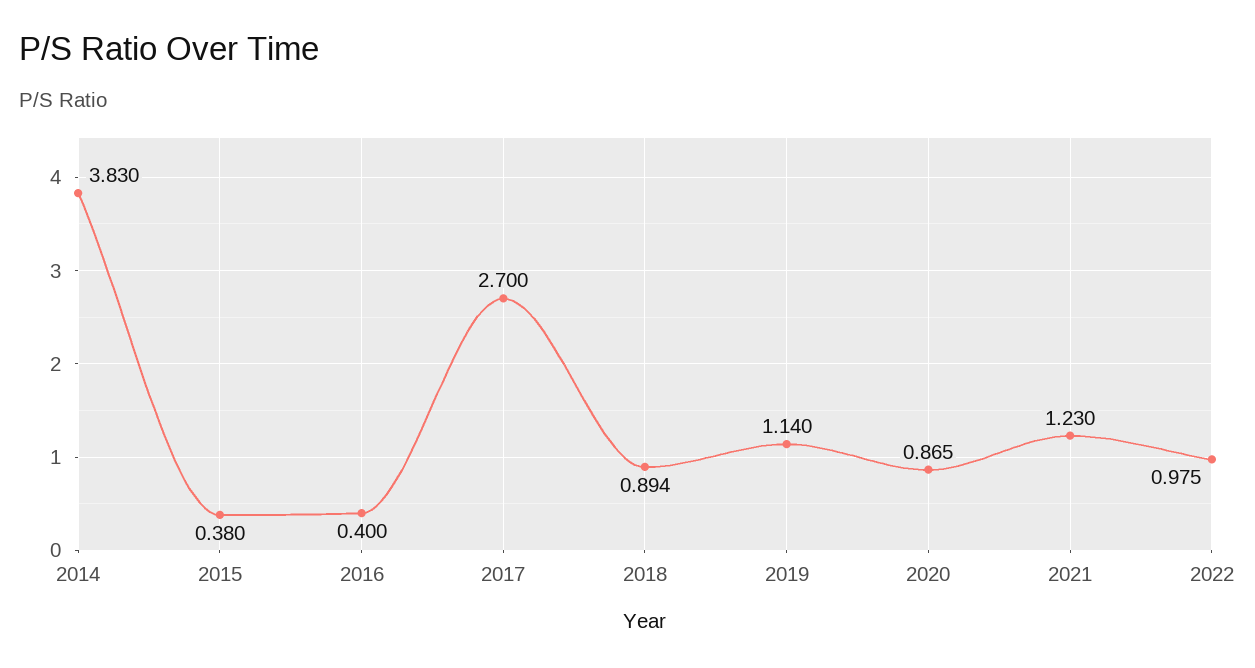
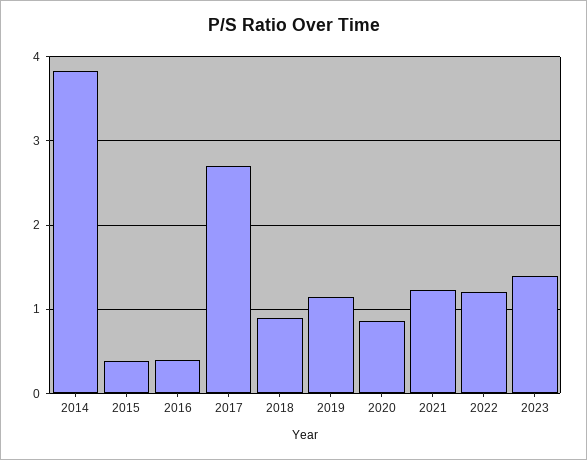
2022: 0.975 -> 1.2
2023: none -> 1.4

